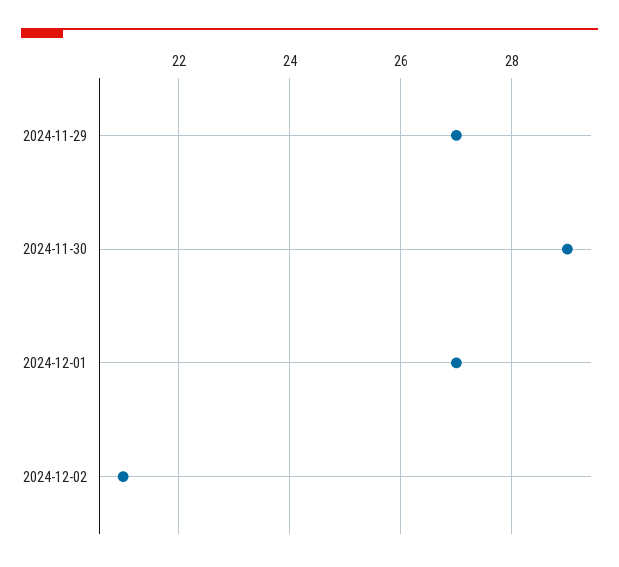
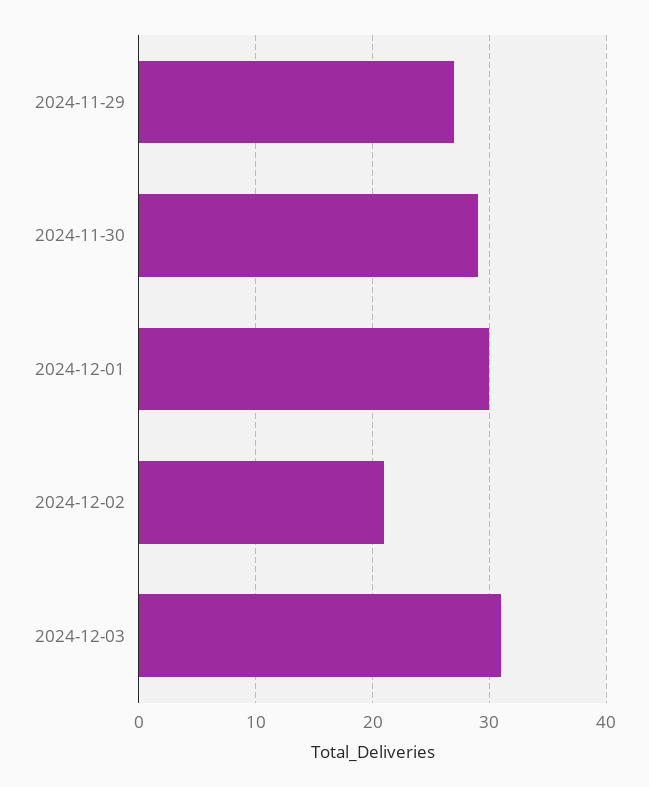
2024-12-01: 27 -> 30
2024-12-03: none -> 31

